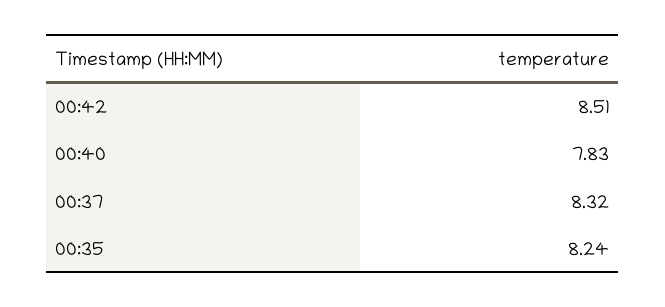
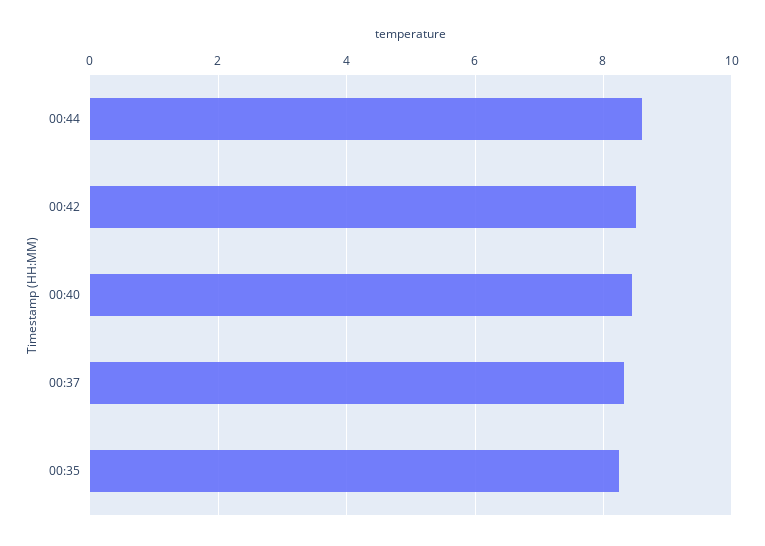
00:40: 7.83 -> 8.4
00:44: none -> 8.6

